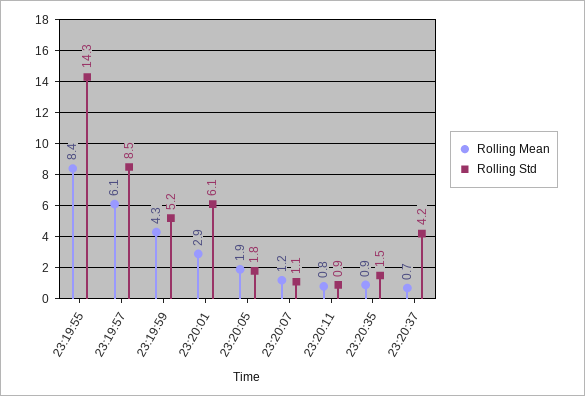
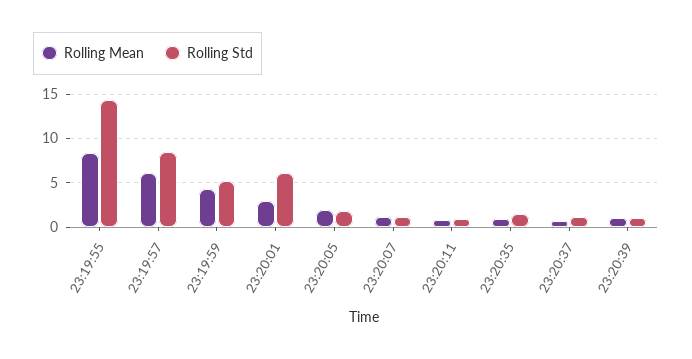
Rolling Std, 23:20:37: 4.2 -> 1
Rolling Mean, 23:20:39: none -> 1
Rolling Std, 23:20:39: none -> 1

